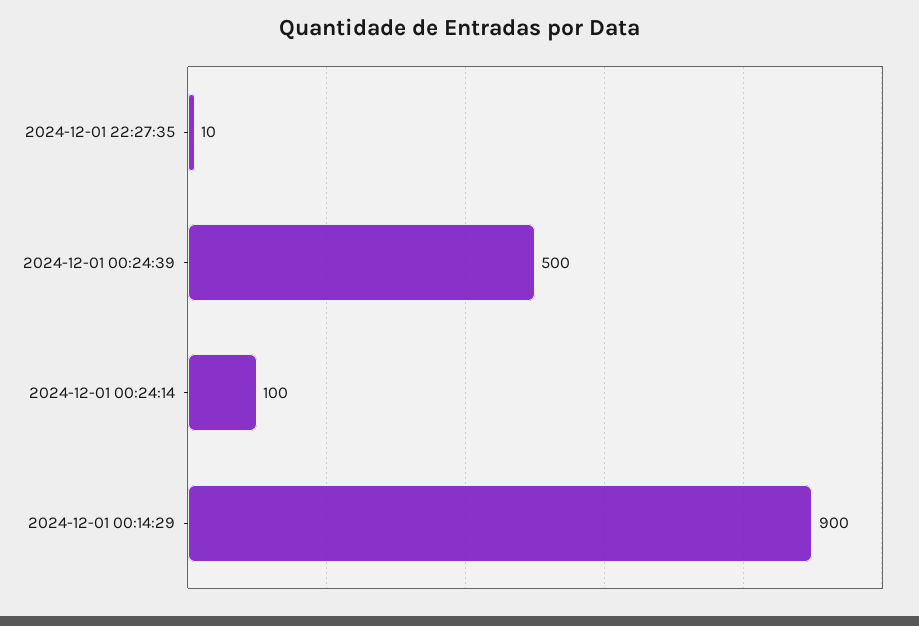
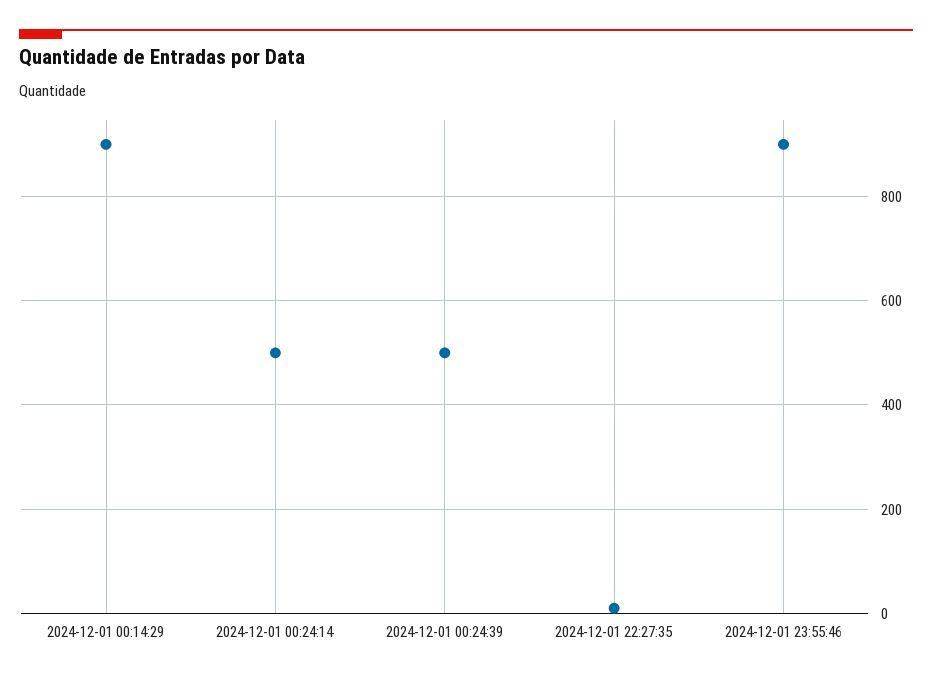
2024-12-01 00:24:14: 100 -> 500
2024-12-01 23:55:46: none -> 900

